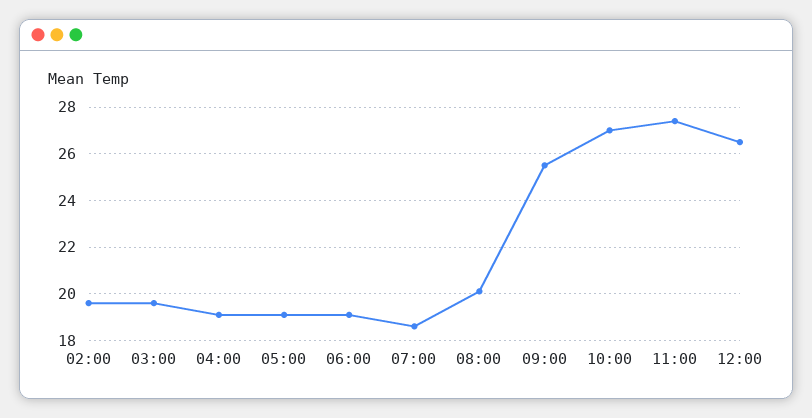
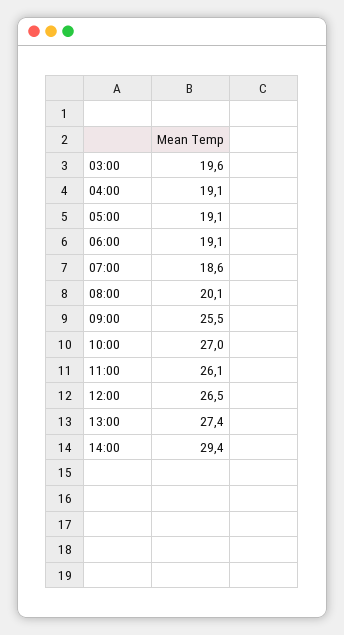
02:00: 19.5 -> none
11:00: 27.5 -> 26.1
13:00: none -> 27.4
14:00: none -> 29.4

